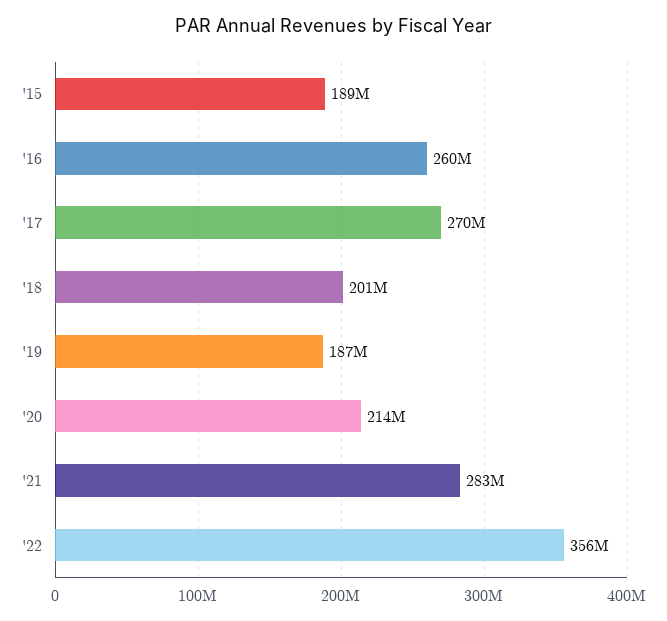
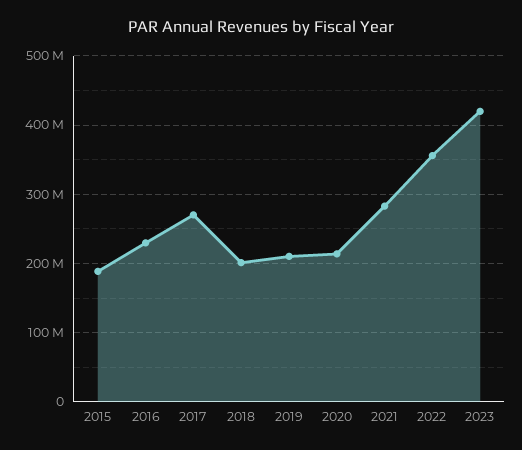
'16: 260000000 -> 230000000
'19: 187000000 -> 210000000
2023: none -> 420000000

